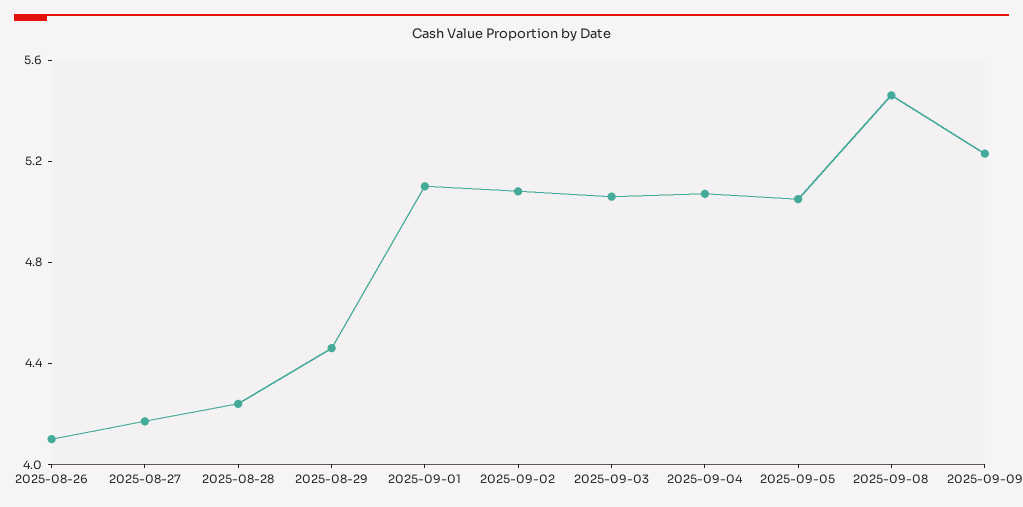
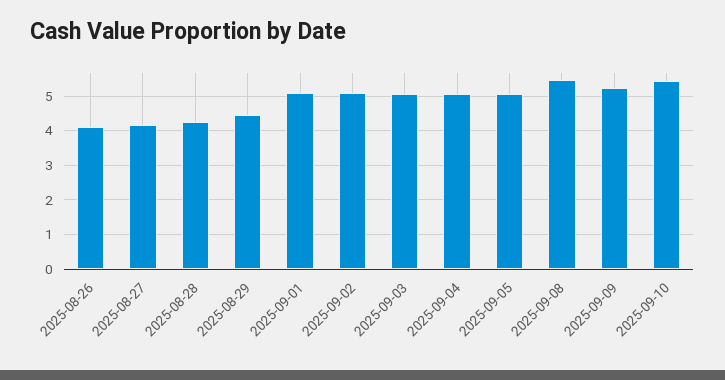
2025-09-10: none -> 5.4

